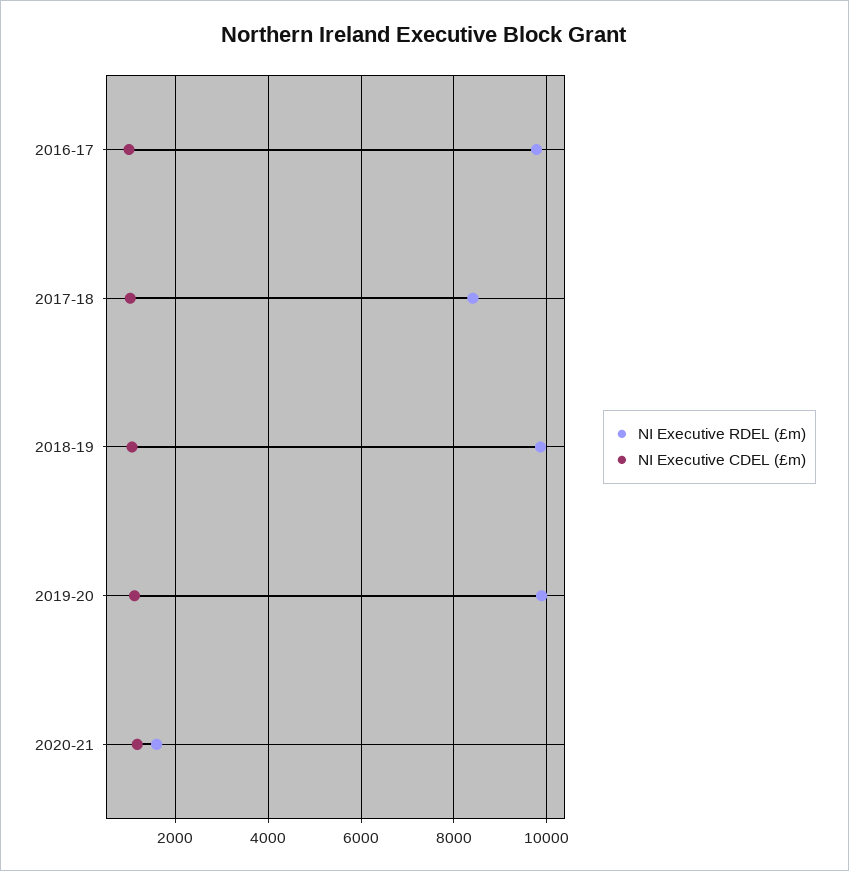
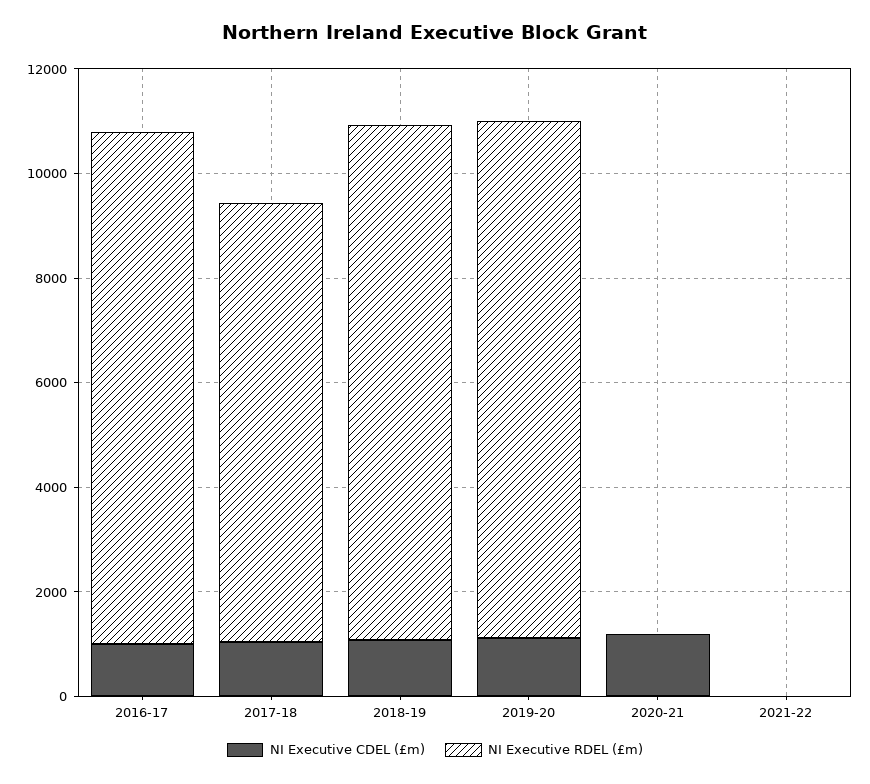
NI Executive RDEL (£m), 2020-21: 1600 -> 0
NI Executive CDEL (£m), 2021-22: none -> 0
NI Executive RDEL (£m), 2021-22: none -> 0

